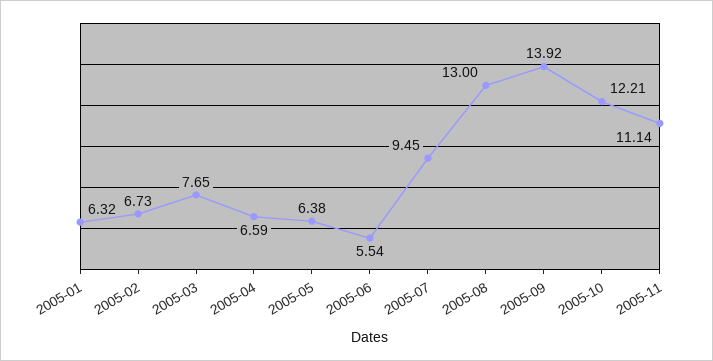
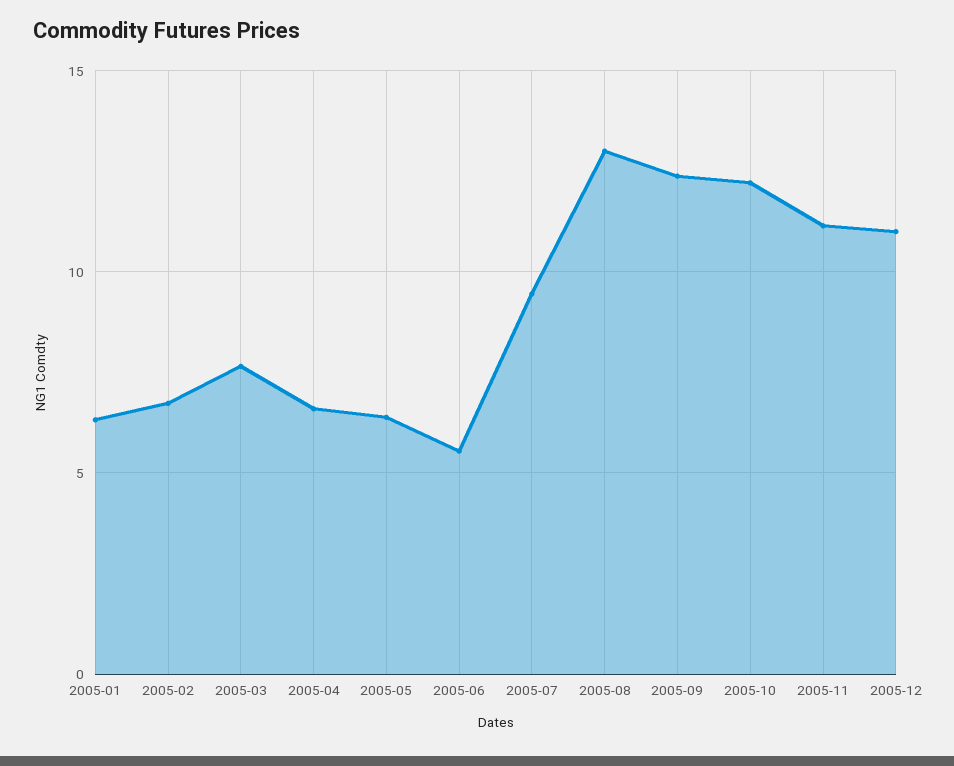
2005-09: 13.92 -> 12.5
2005-12: none -> 11

